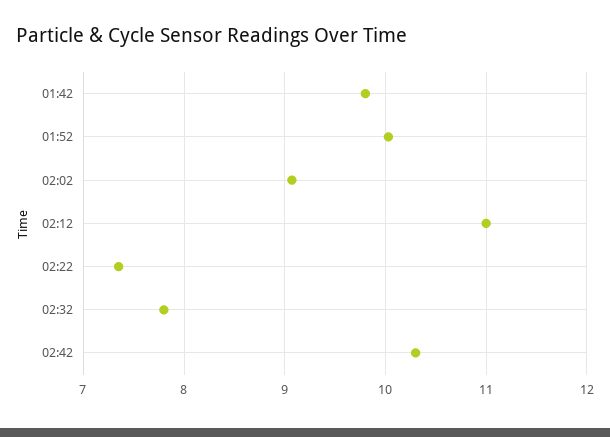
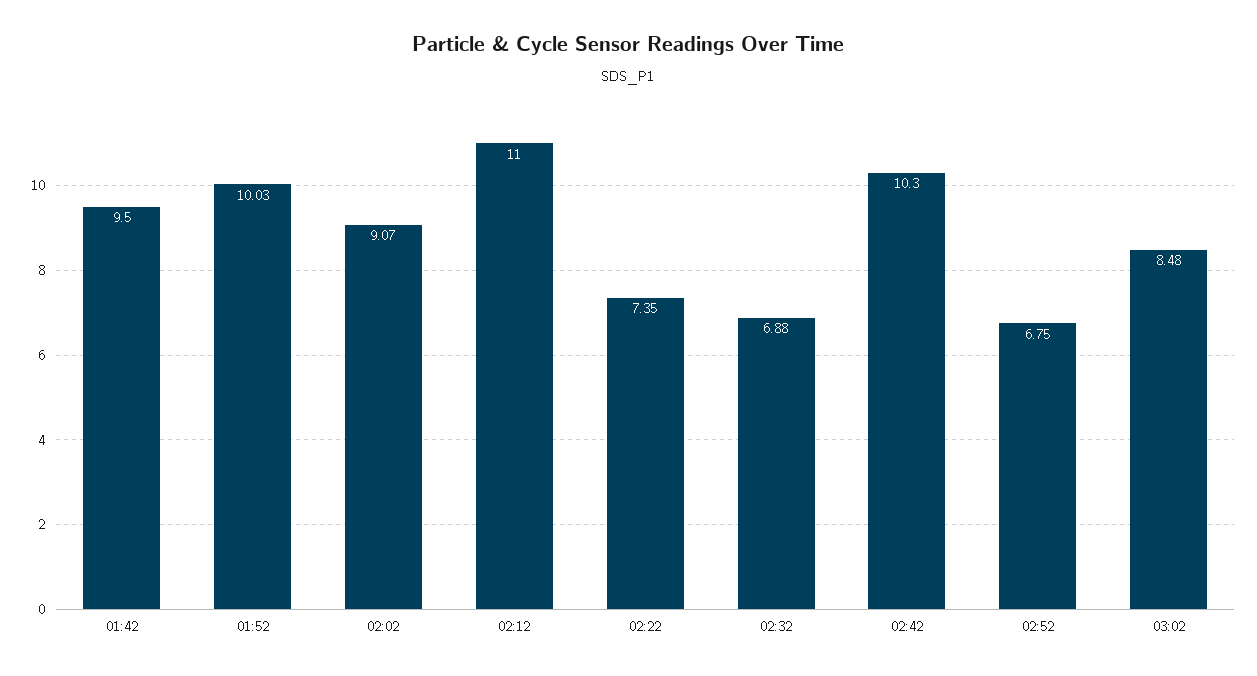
01:42: 9.8 -> 9.5
02:32: 7.8 -> 6.88
02:52: none -> 6.75
03:02: none -> 8.48

